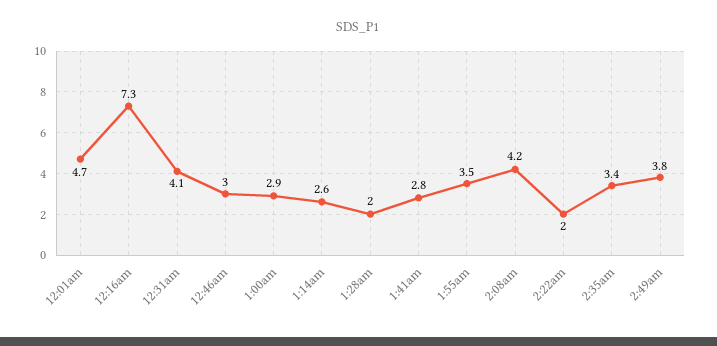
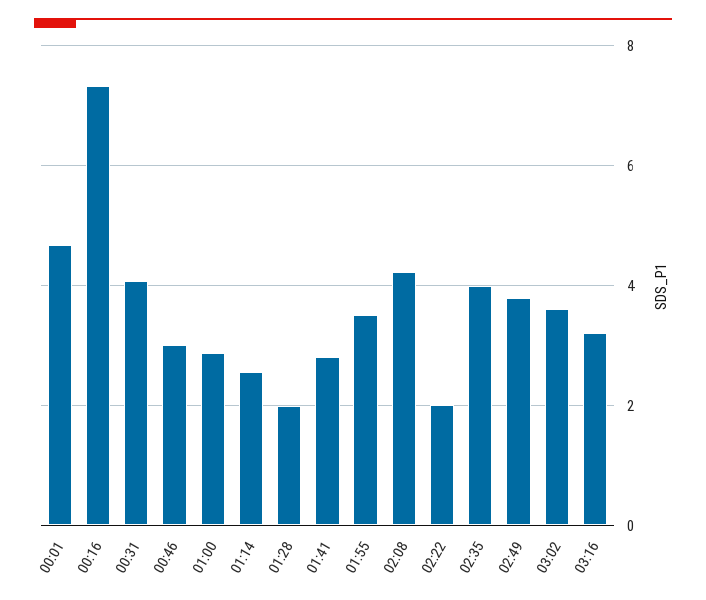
2:35am: 3.4 -> 4
03:02: none -> 3.6
03:16: none -> 3.2

